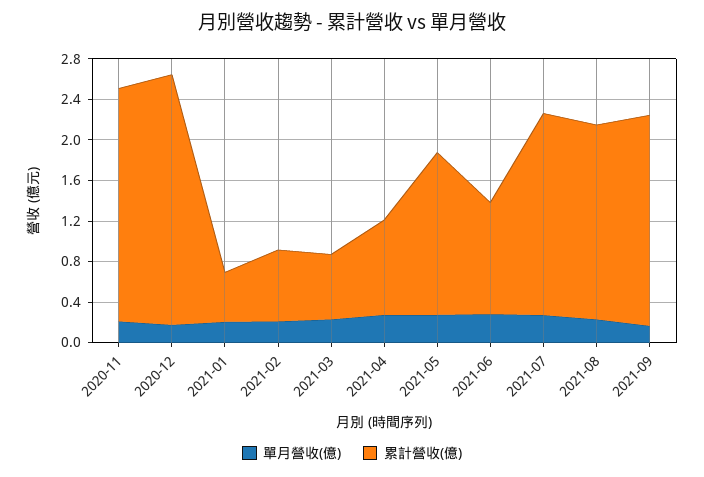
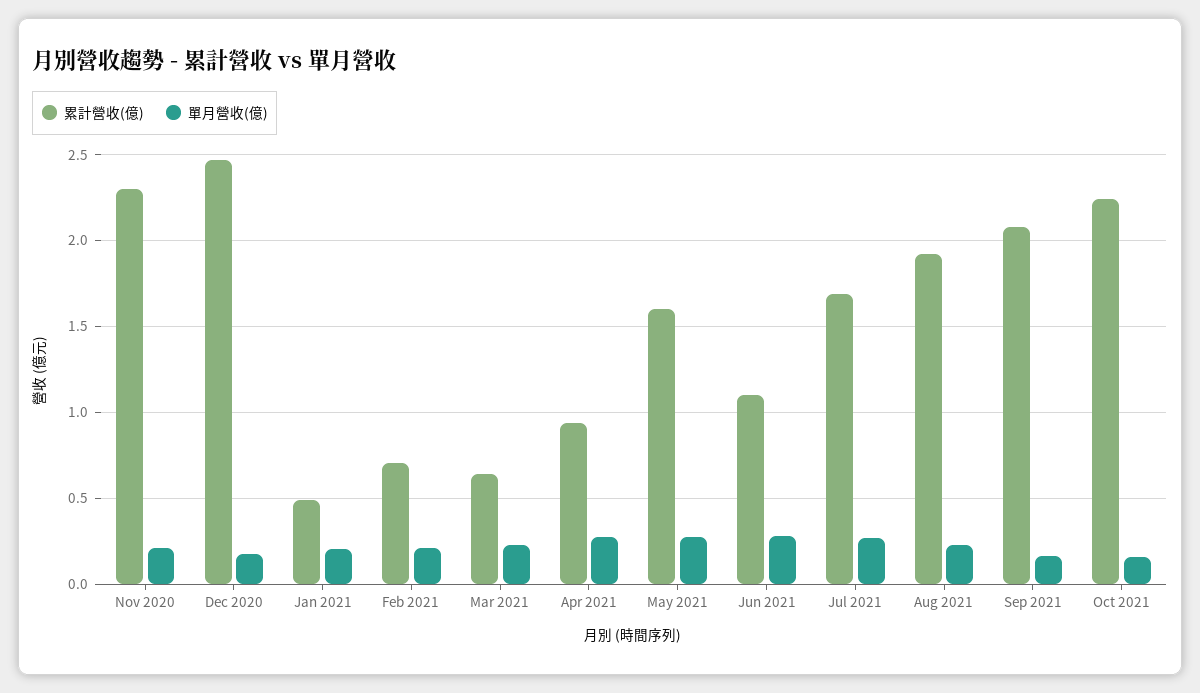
累計營收(億), 2021-07: 2 -> 1.7
累計營收(億), Oct 2021: none -> 2.25
單月營收(億), Oct 2021: none -> 0.15

